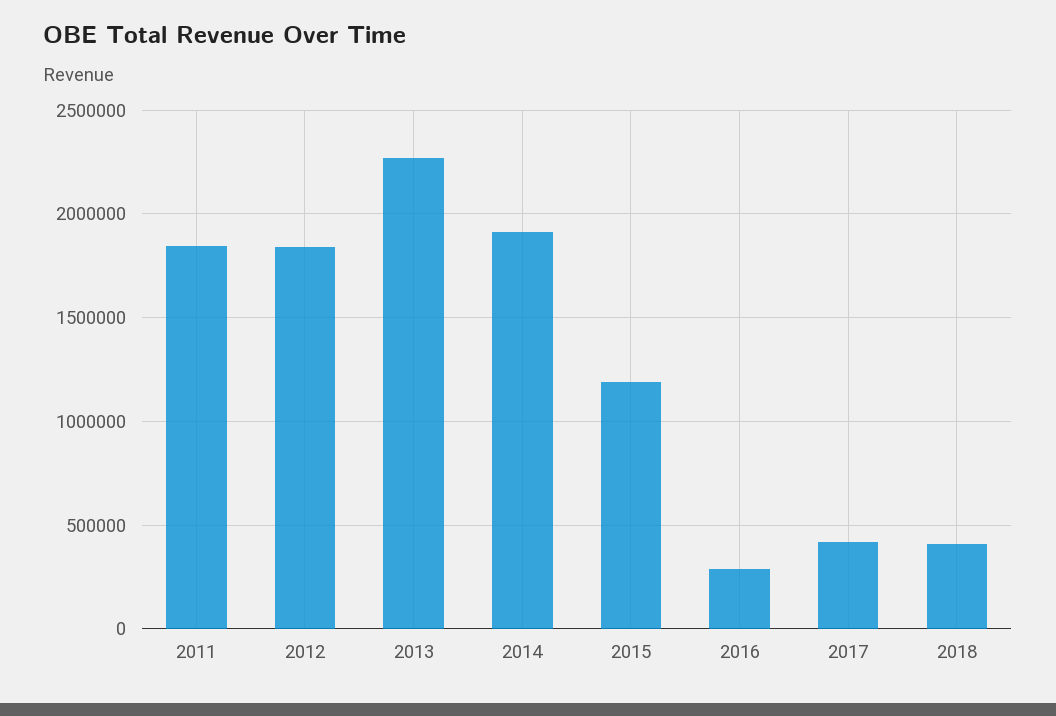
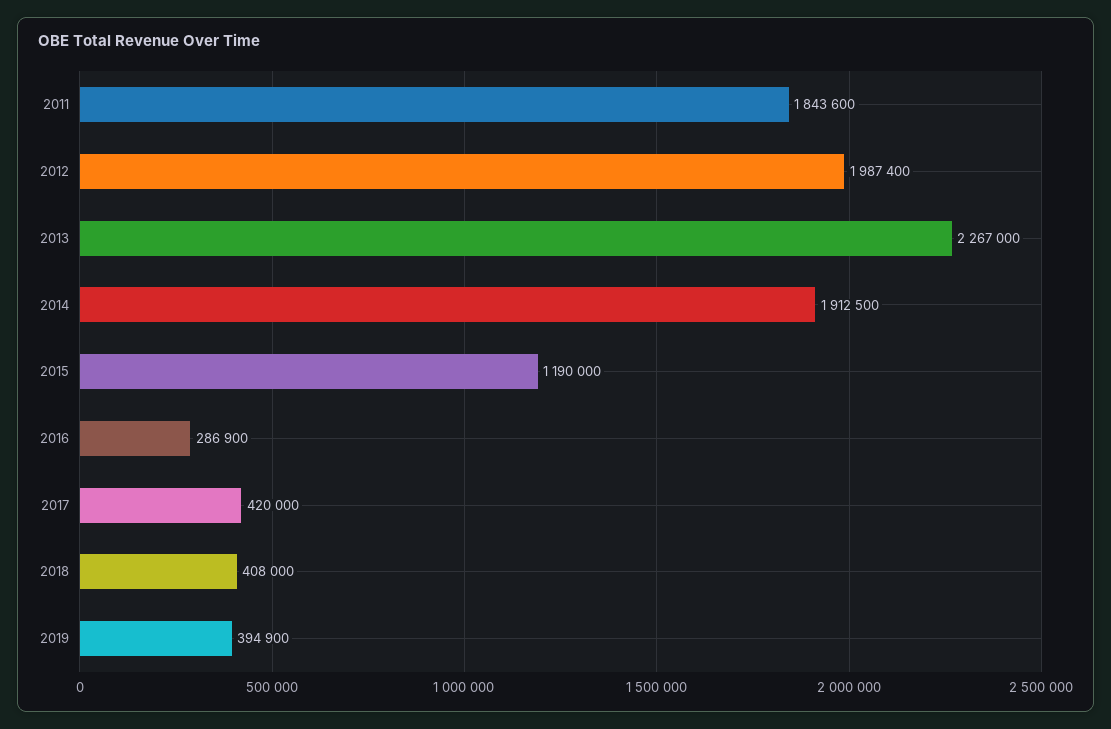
2012: 1850000 -> 1987400
2019: none -> 394900

